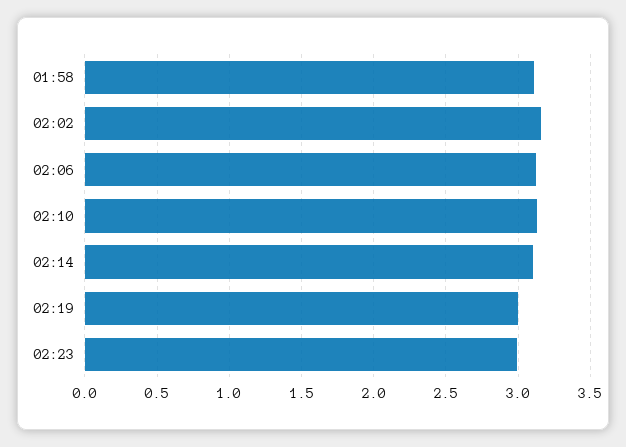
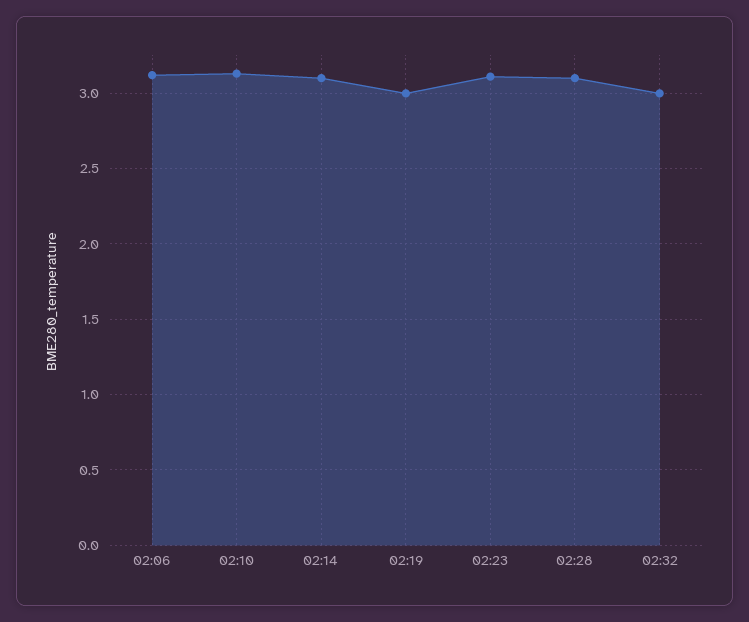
01:58: 3.1 -> none
02:02: 3.15 -> none
02:23: 3 -> 3.1
02:28: none -> 3.1
02:32: none -> 3

